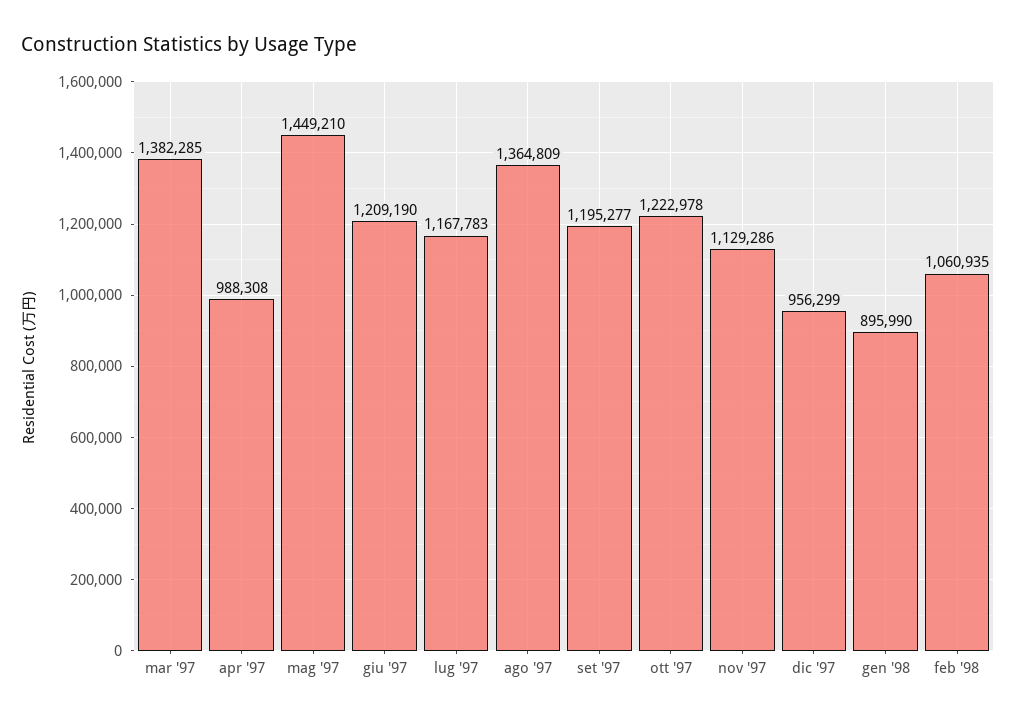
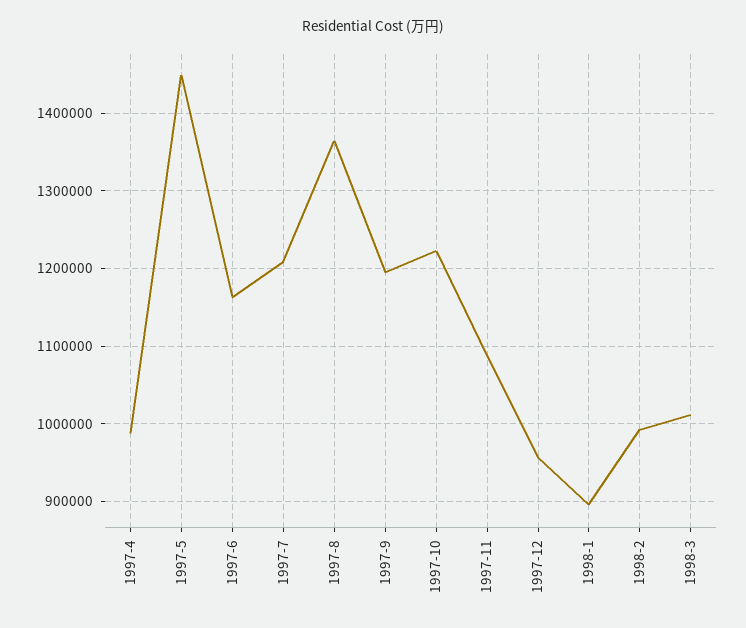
mar '97: 1382285 -> none
giu '97: 1209190 -> 1160000
lug '97: 1167783 -> 1210000
nov '97: 1129286 -> 1090000
feb '98: 1060935 -> 990000
1998-3: none -> 1010000

